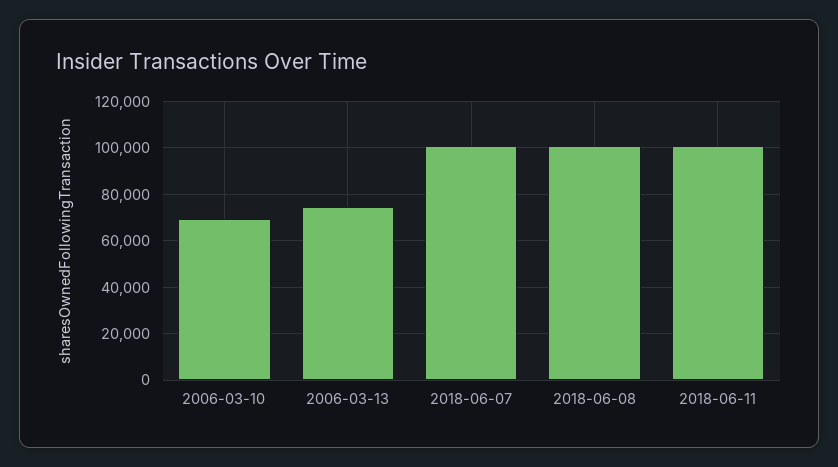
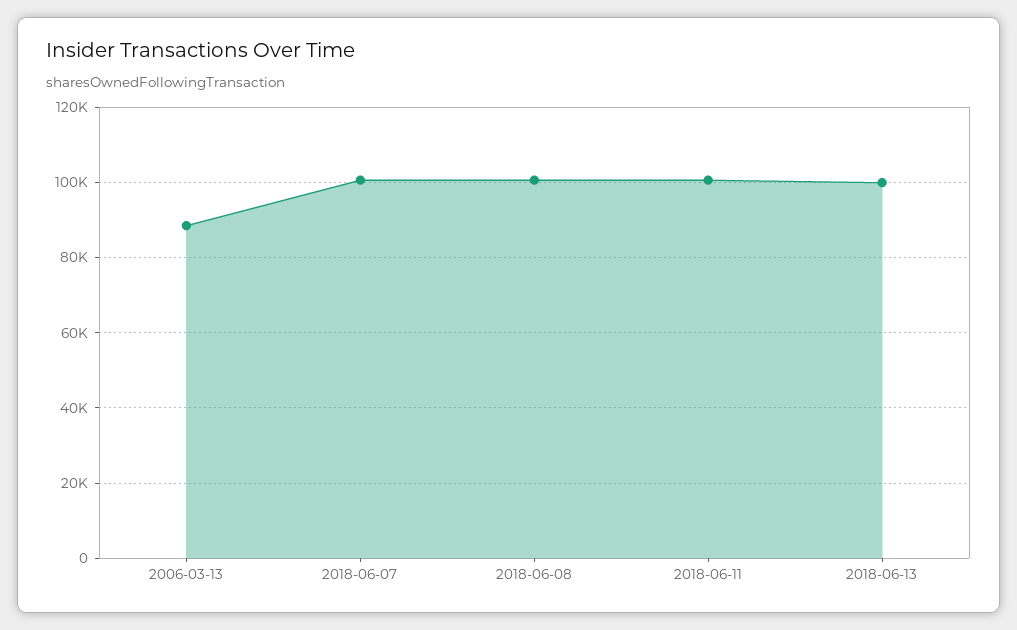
2006-03-10: 70000 -> none
2006-03-13: 75000 -> 88000
2018-06-13: none -> 100000

